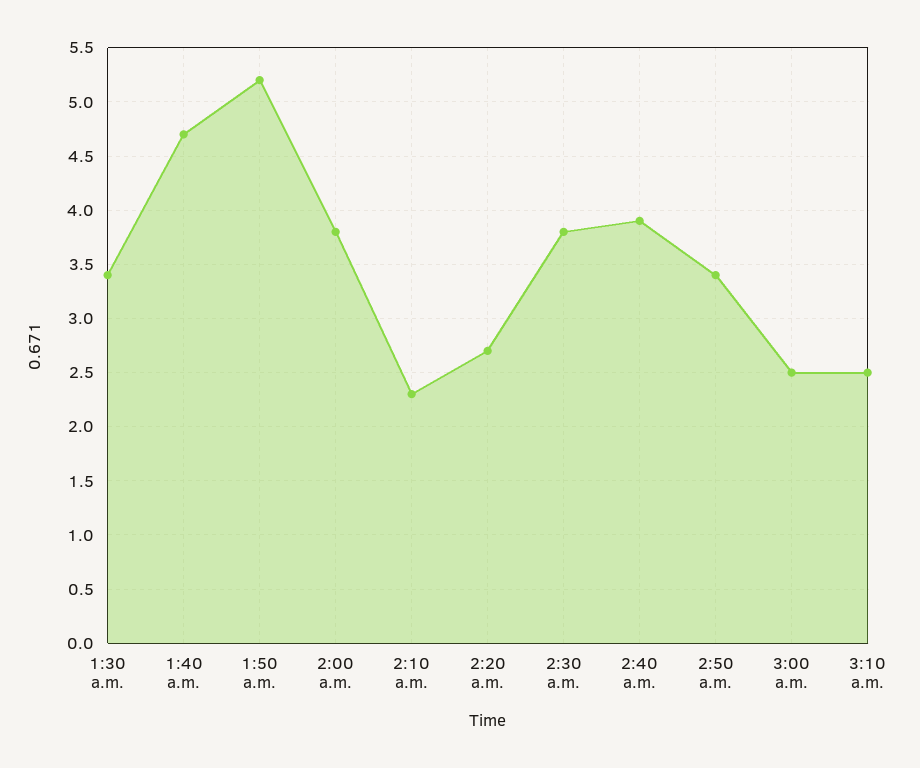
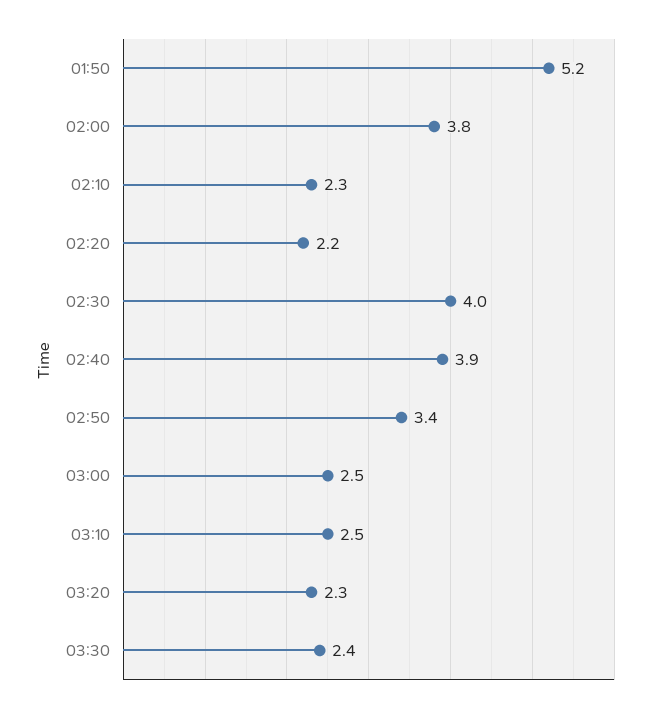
1:30 a.m.: 3.4 -> none
1:40 a.m.: 4.7 -> none
2:20 a.m.: 2.7 -> 2.2
2:30 a.m.: 3.8 -> 4
03:20: none -> 2.3
03:30: none -> 2.4

